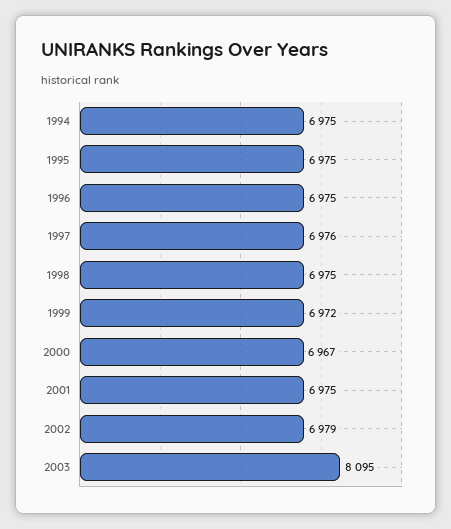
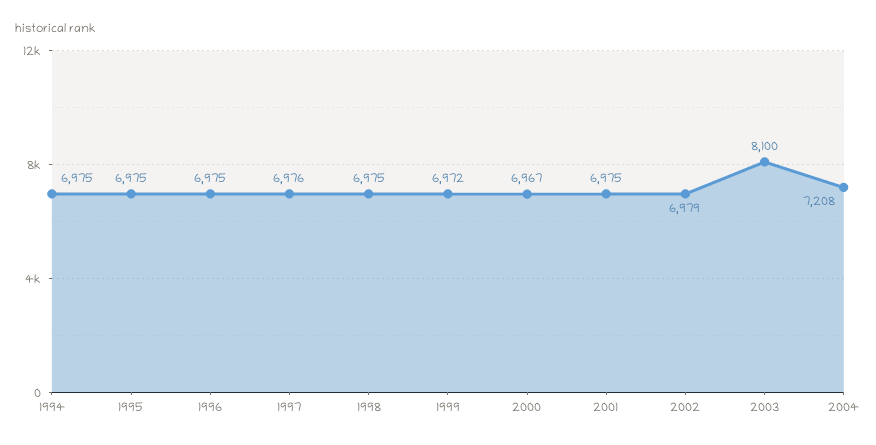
2003: 8095 -> 8100
2004: none -> 7208

